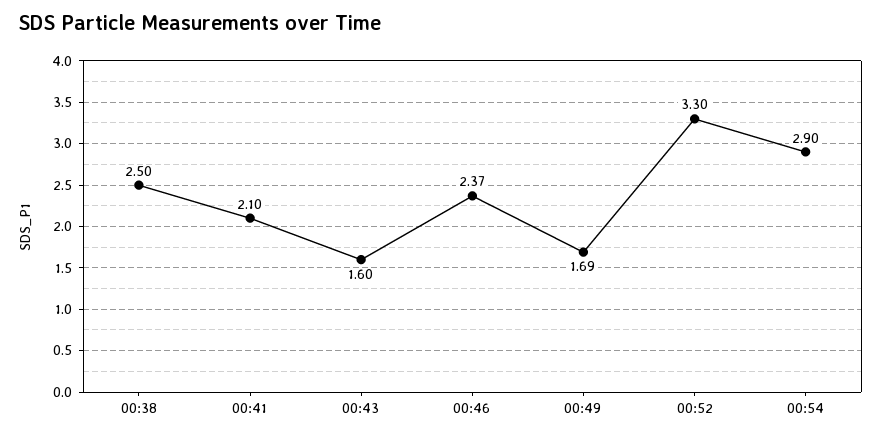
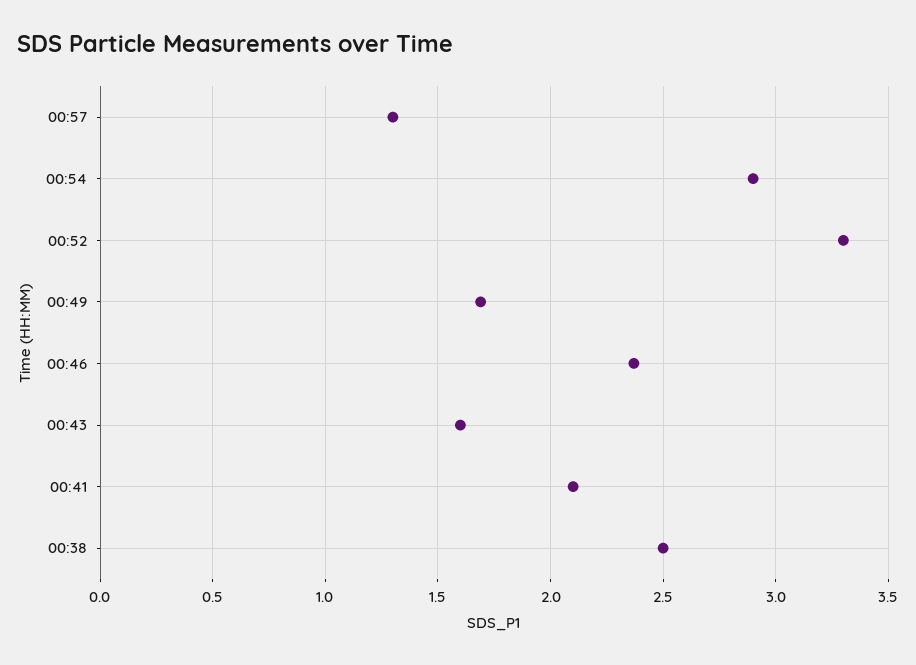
00:57: none -> 1.3

